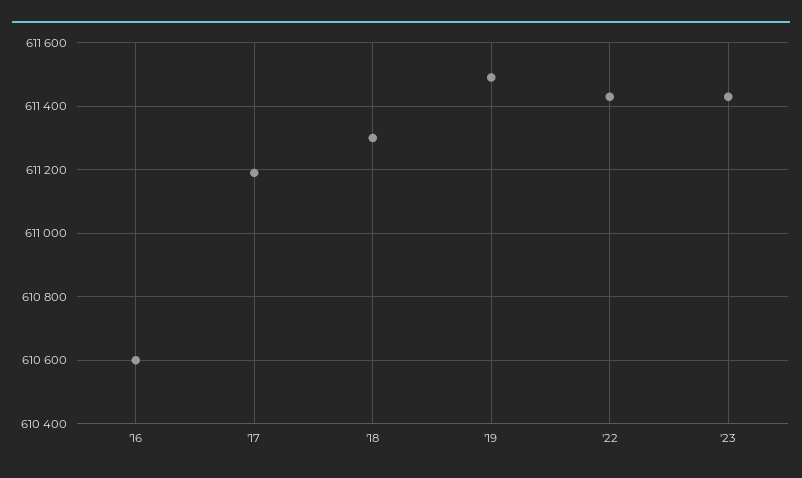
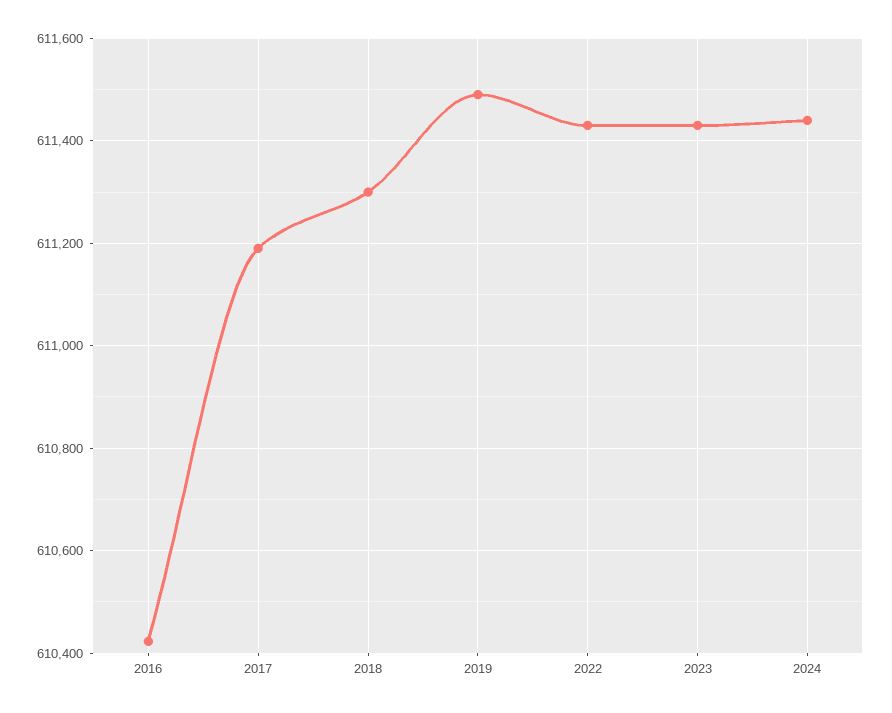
'16: 610600 -> 610420
2024: none -> 611440

